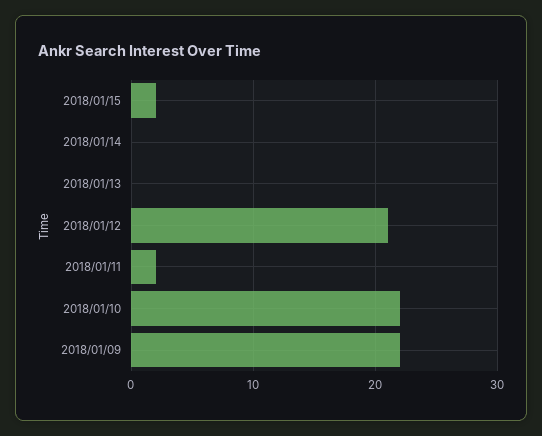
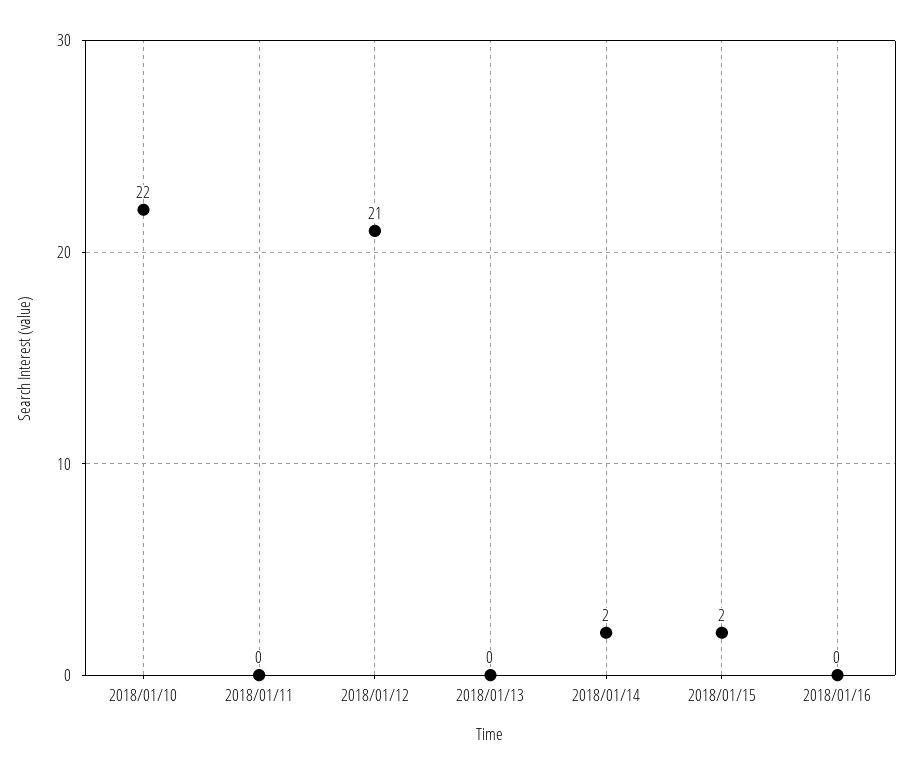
2018/01/14: 0 -> 2
2018/01/11: 2 -> 0
2018/01/09: 22 -> none
2018/01/16: none -> 0

